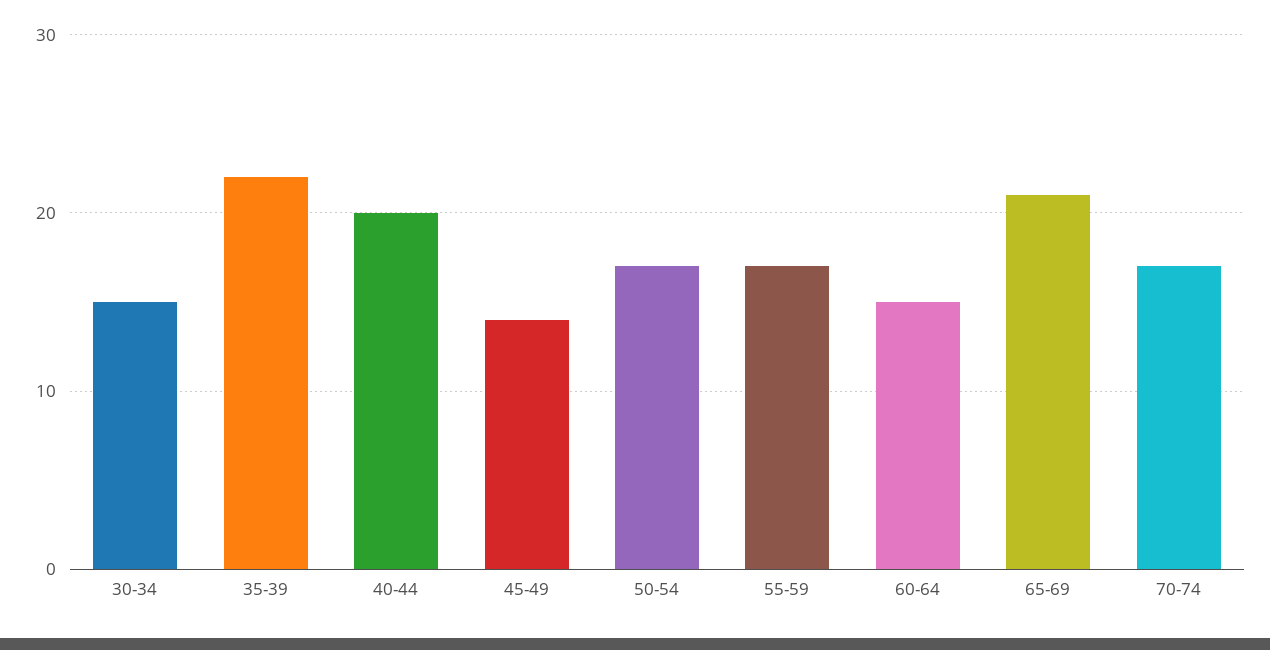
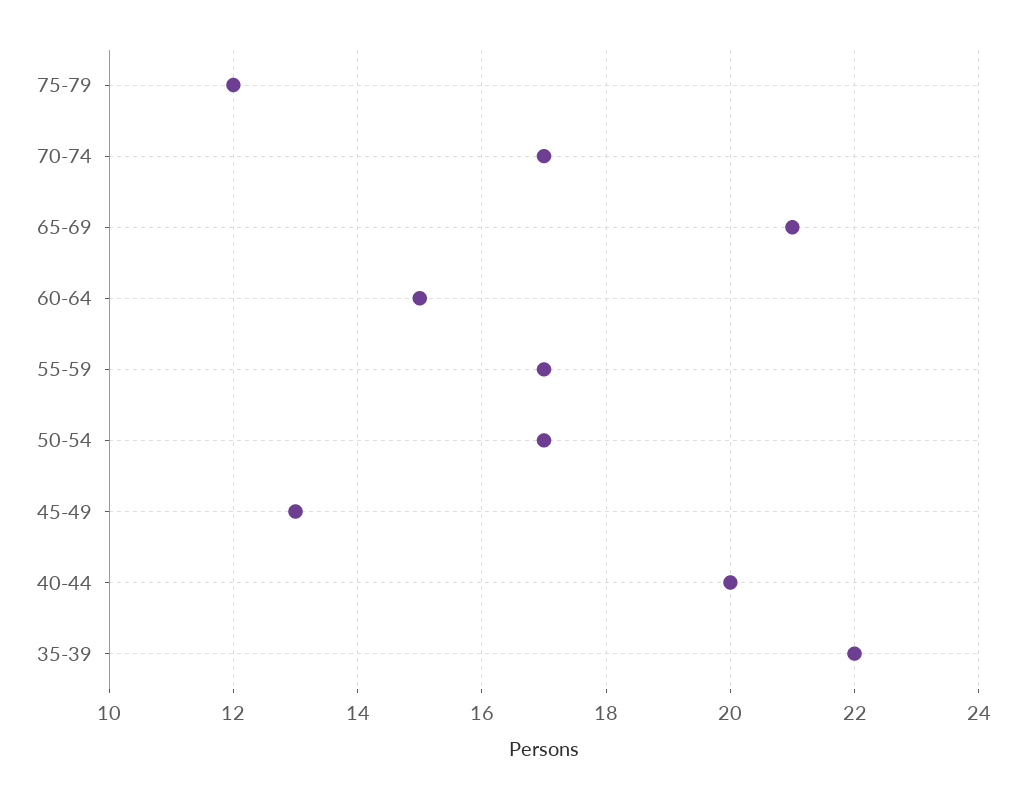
30-34: 15 -> none
45-49: 14 -> 13
75-79: none -> 12

